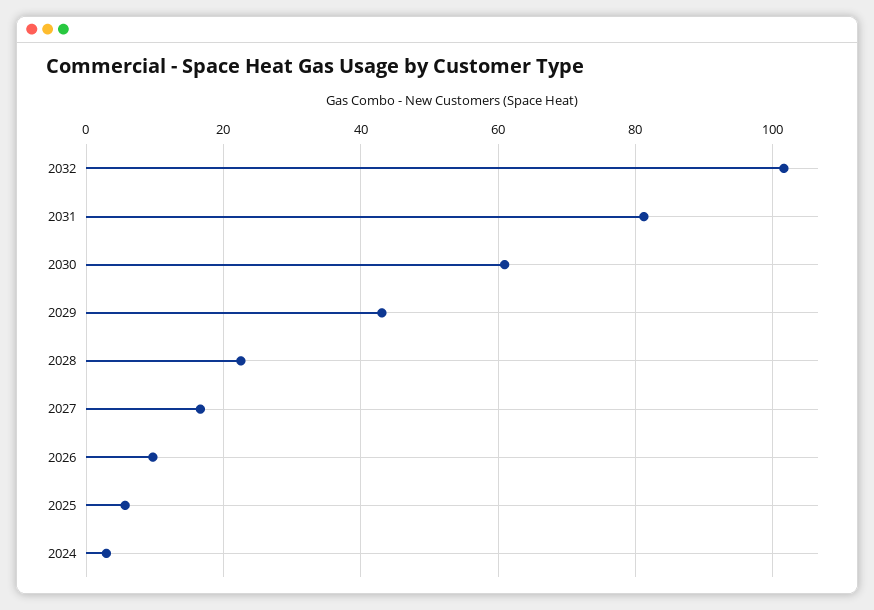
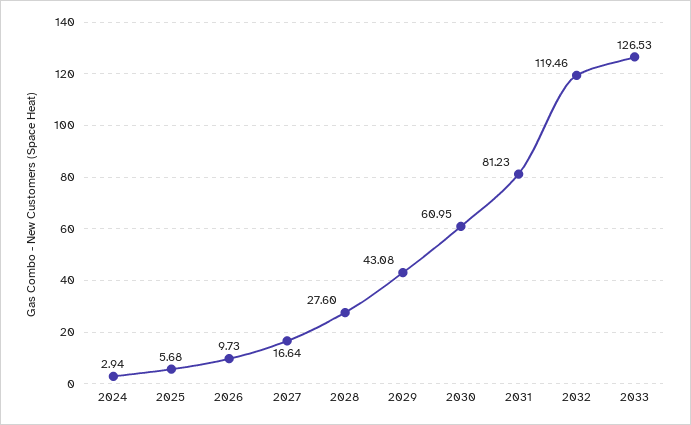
2032: 102 -> 119.46
2028: 22 -> 27.6
2033: none -> 126.53

